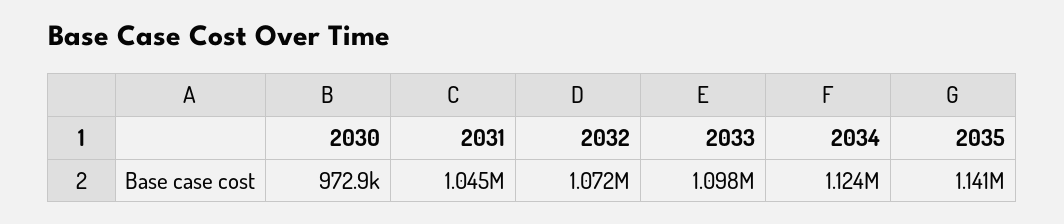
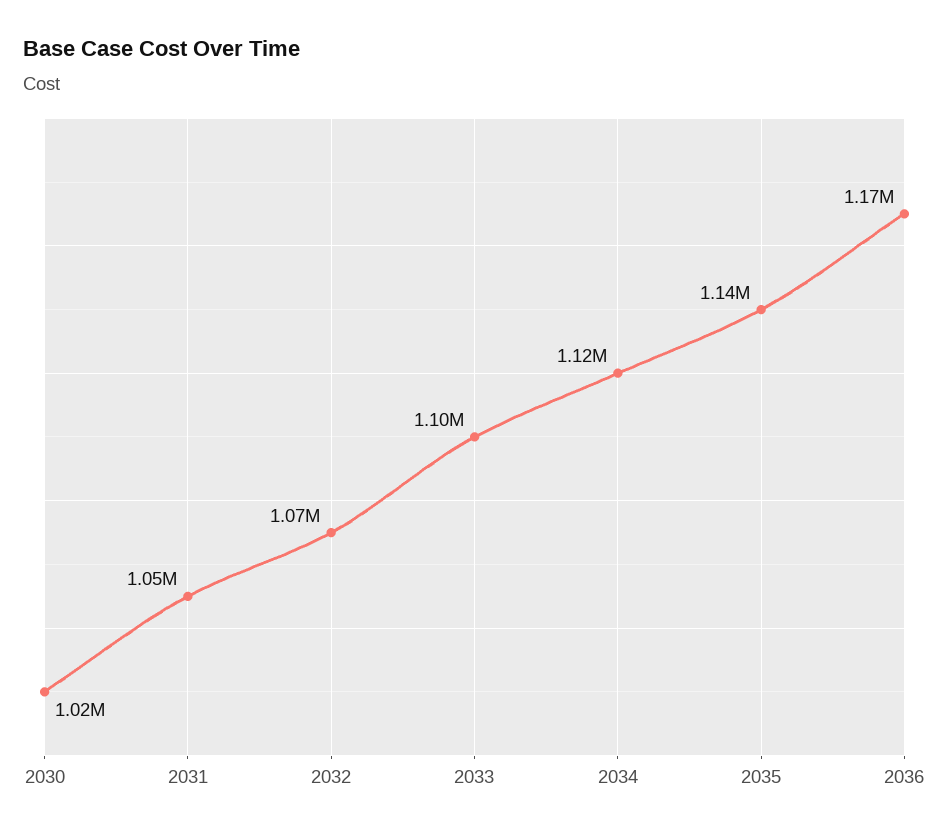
2030: 972900 -> 1020000
2036: none -> 1170000

